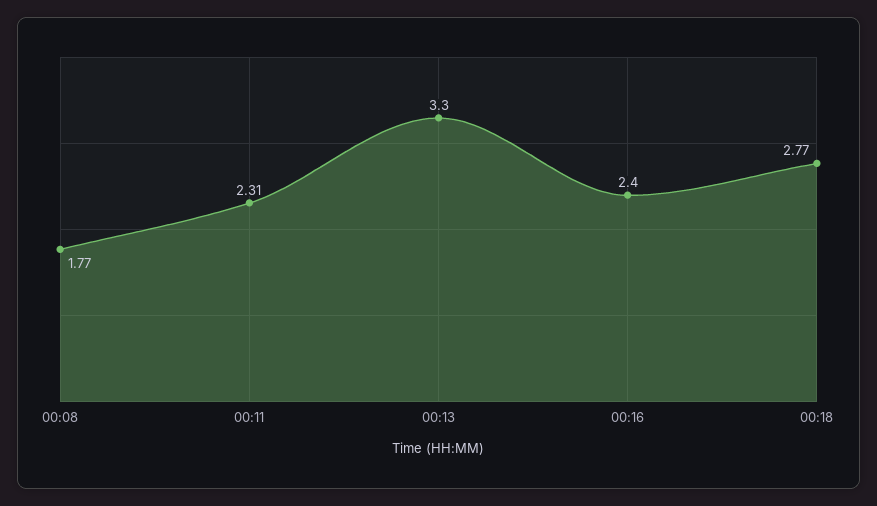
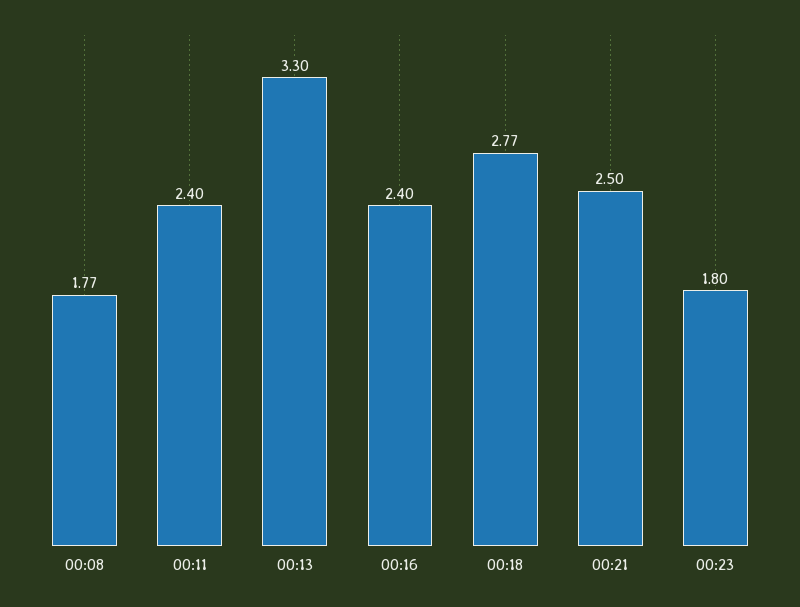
00:11: 2.31 -> 2.4
00:21: none -> 2.5
00:23: none -> 1.8

